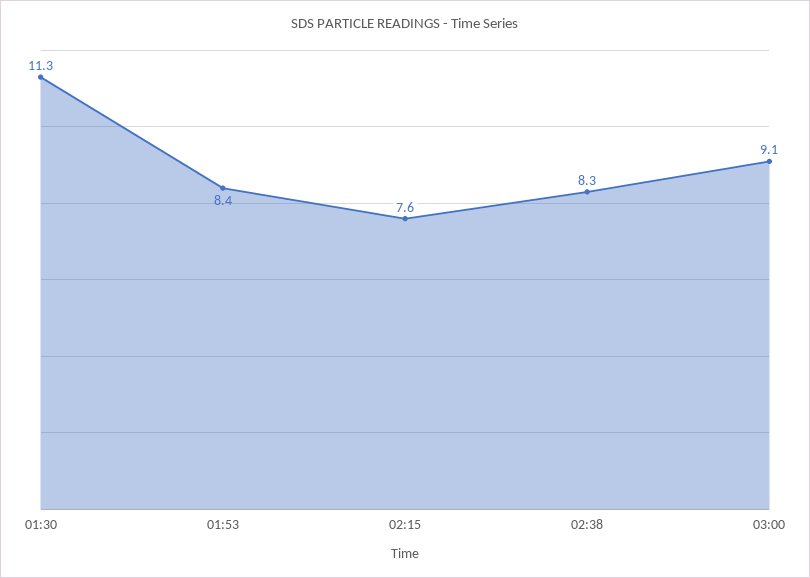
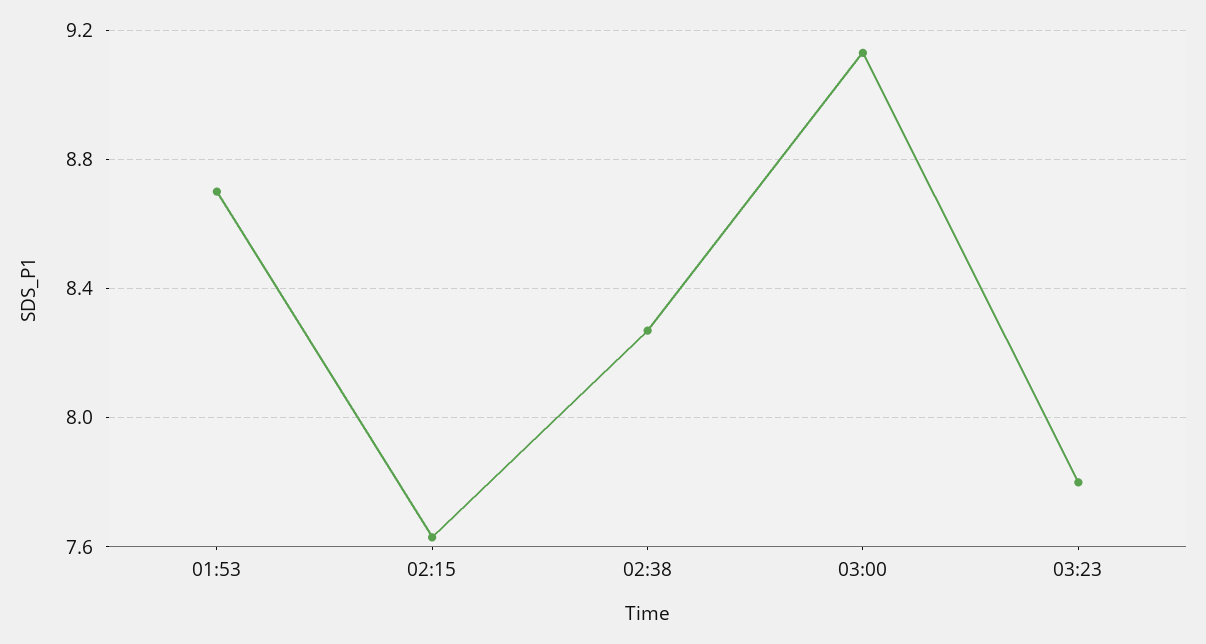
01:30: 11.3 -> none
01:53: 8.4 -> 8.7
03:23: none -> 7.8

